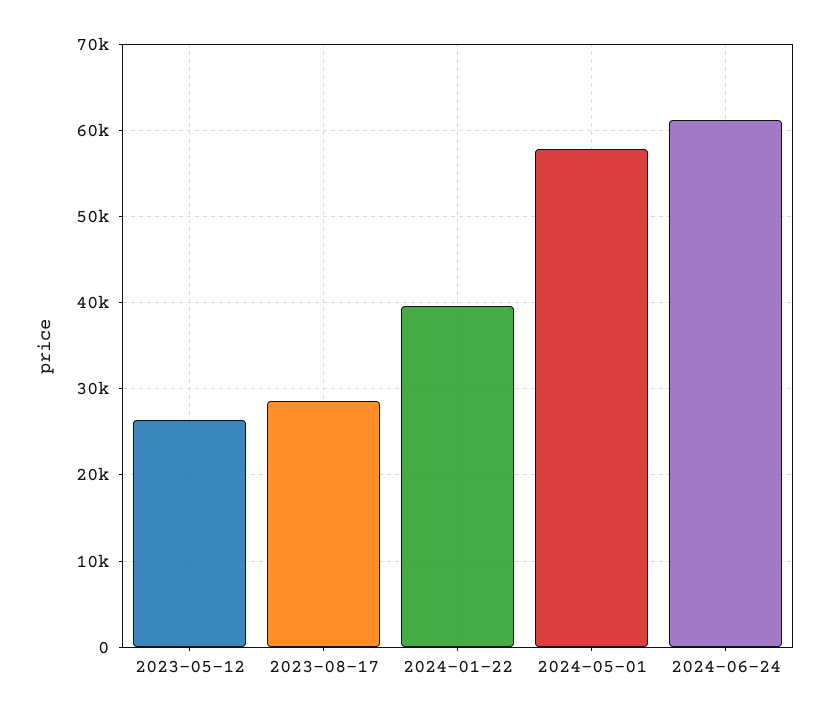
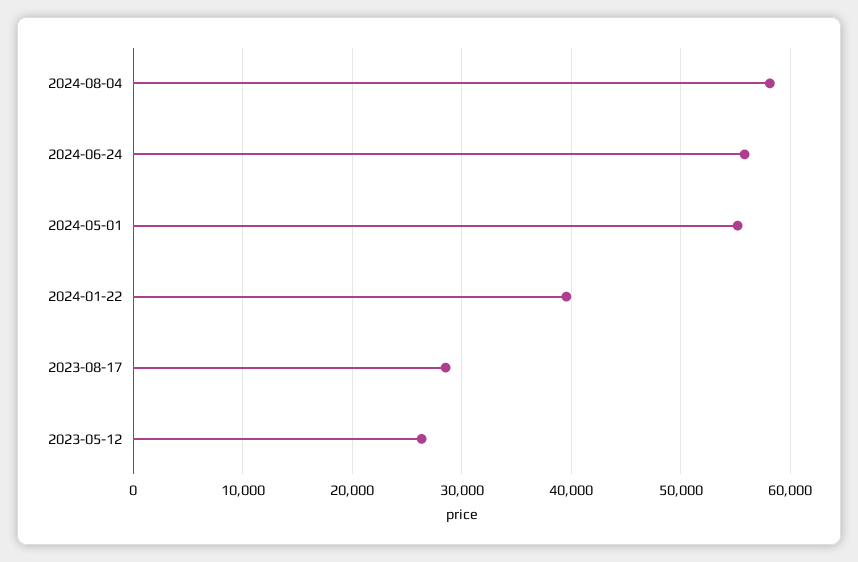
2024-05-01: 58000 -> 55000
2024-06-24: 61000 -> 56000
2024-08-04: none -> 58000

